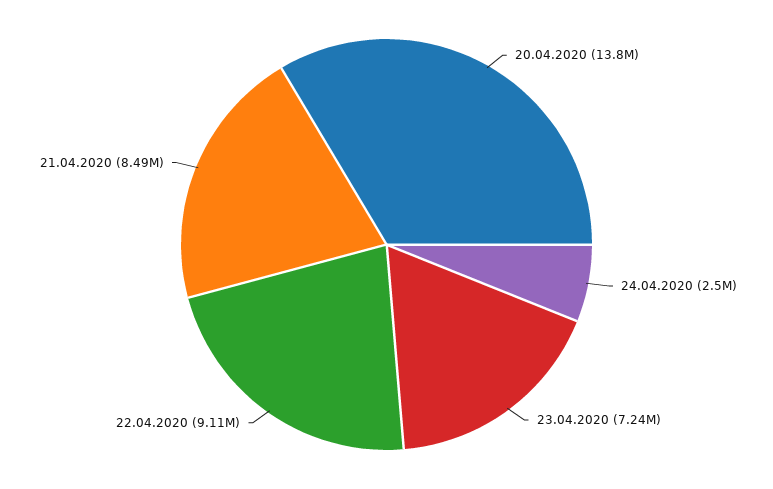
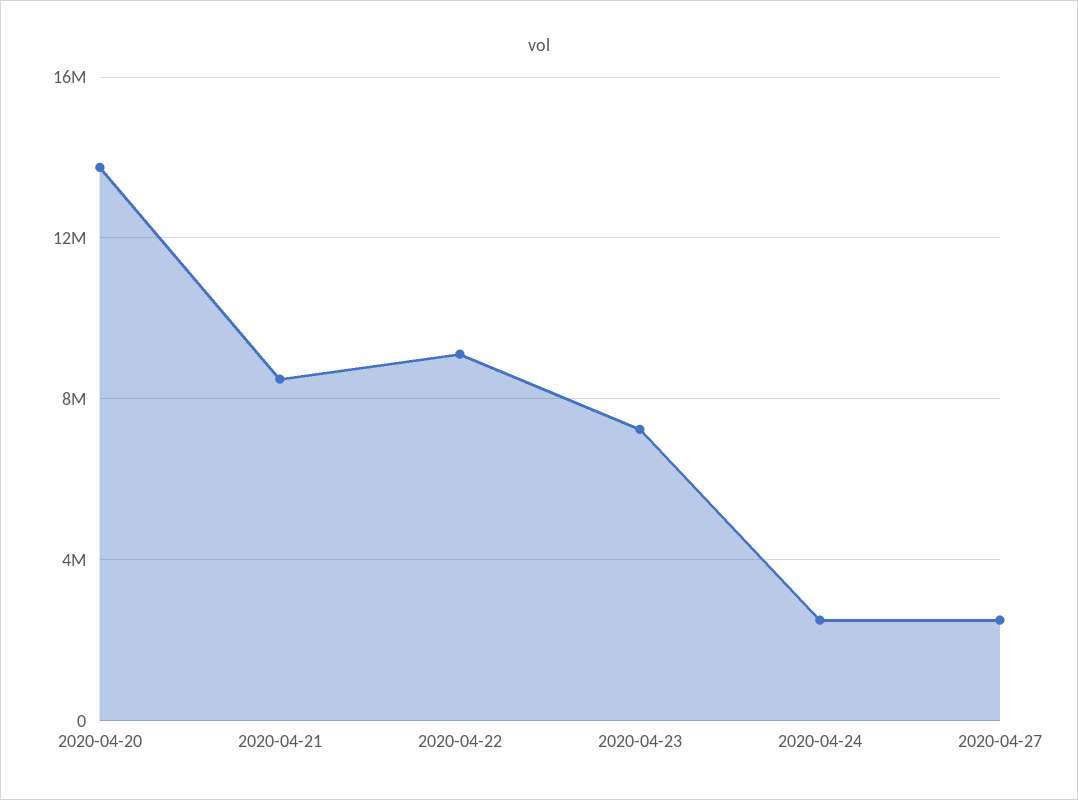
2020-04-27: none -> 2500000

